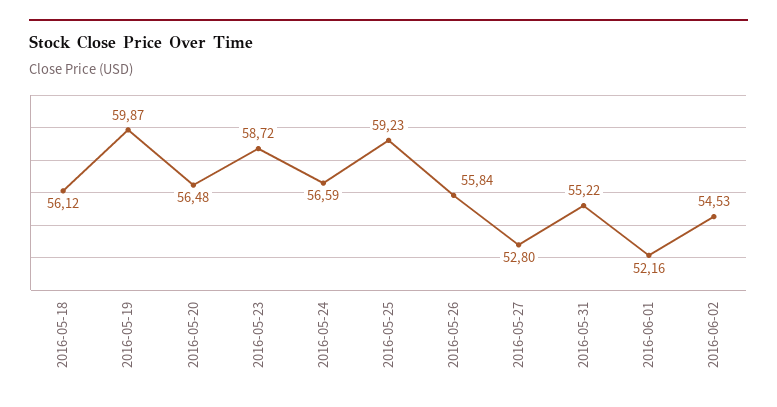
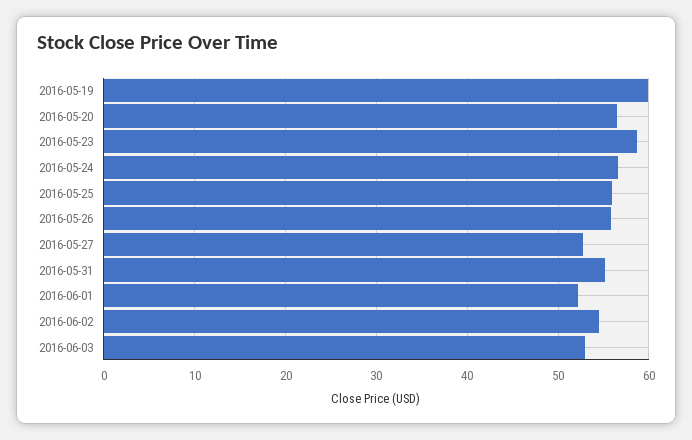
2016-05-18: 56.12 -> none
2016-05-25: 59.23 -> 56
2016-06-03: none -> 53

